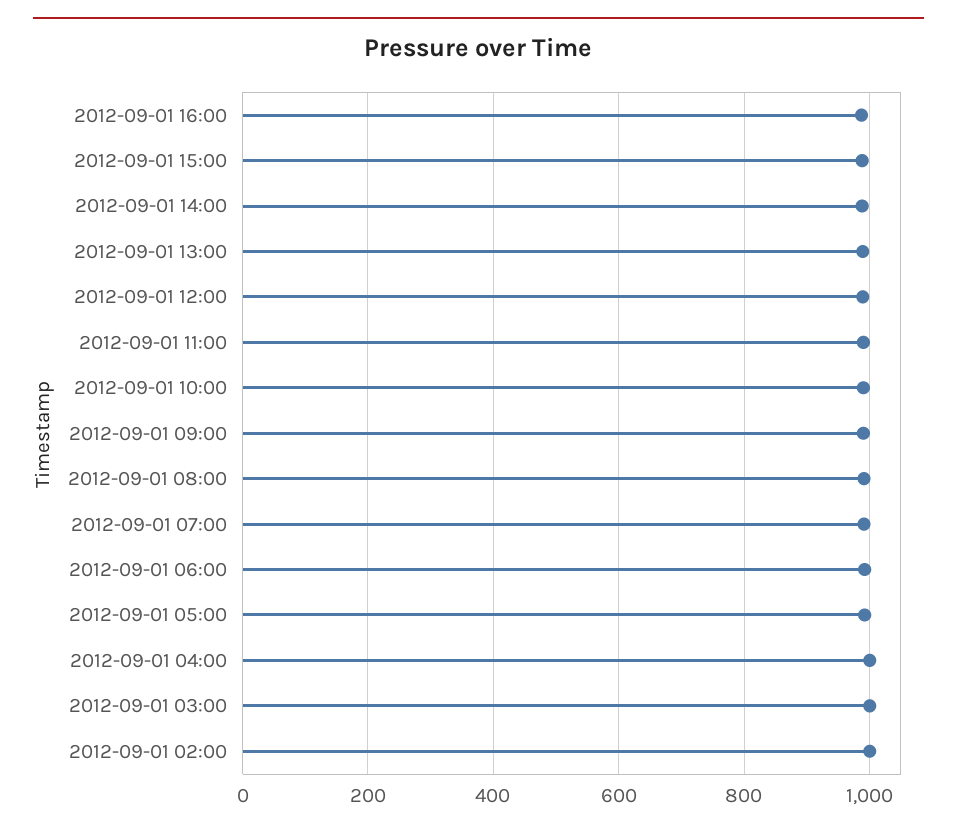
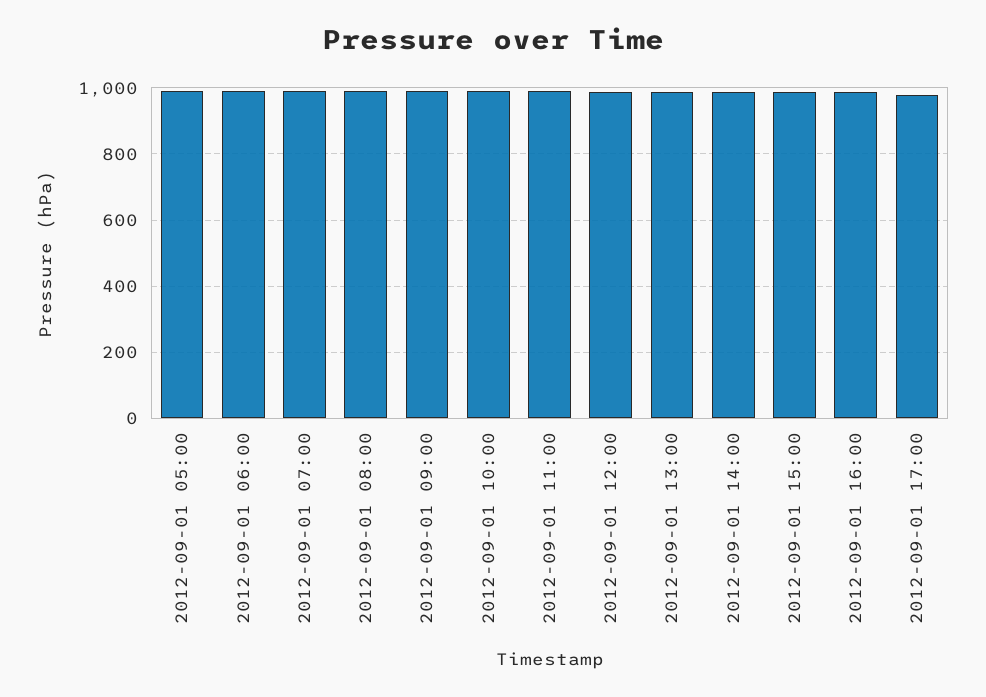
2012-09-01 04:00: 1000 -> none
2012-09-01 03:00: 1000 -> none
2012-09-01 02:00: 1000 -> none
2012-09-01 17:00: none -> 980

